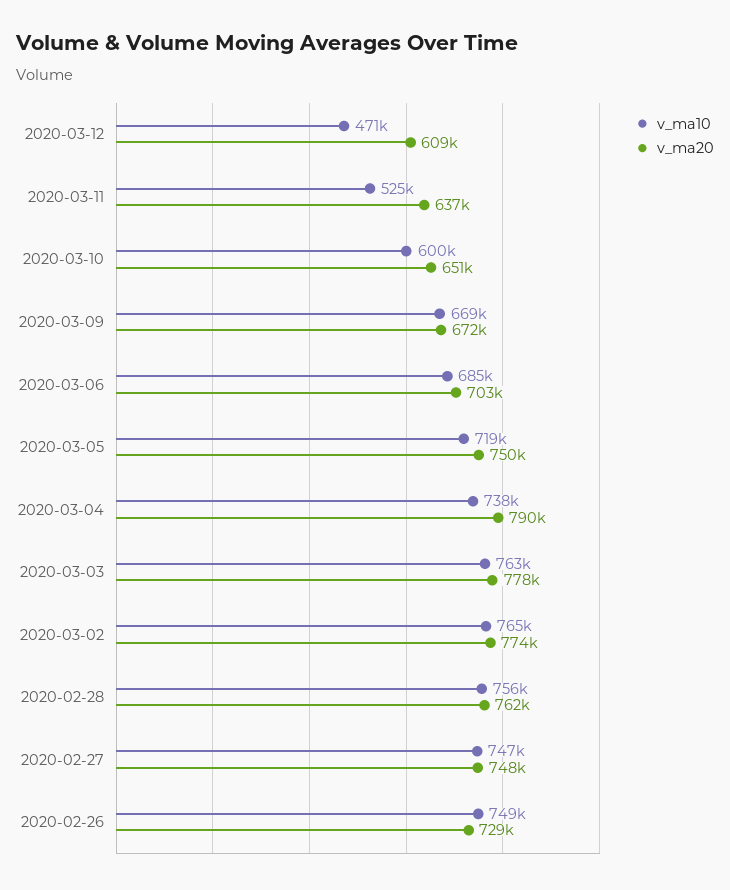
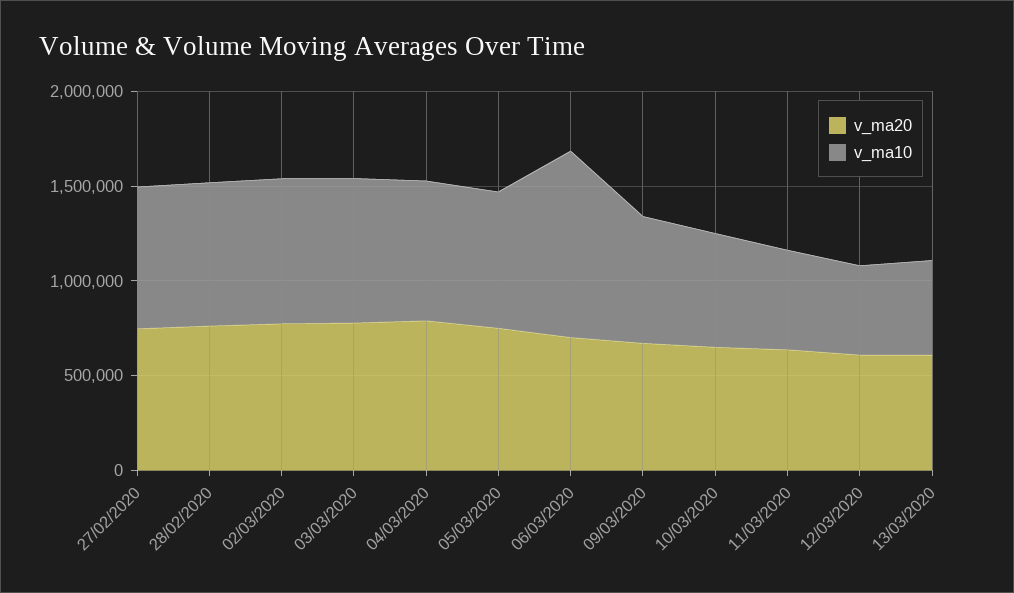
v_ma10, 2020-03-06: 685000 -> 1000000
v_ma10, 2020-02-26: 749000 -> none
v_ma20, 2020-02-26: 729000 -> none
v_ma20, 13/03/2020: none -> 600000
v_ma10, 13/03/2020: none -> 500000

